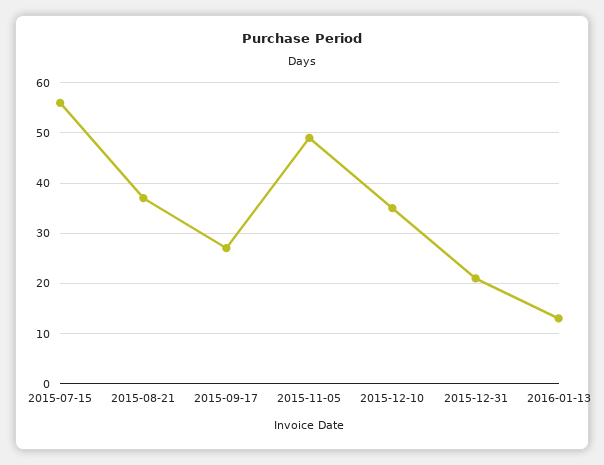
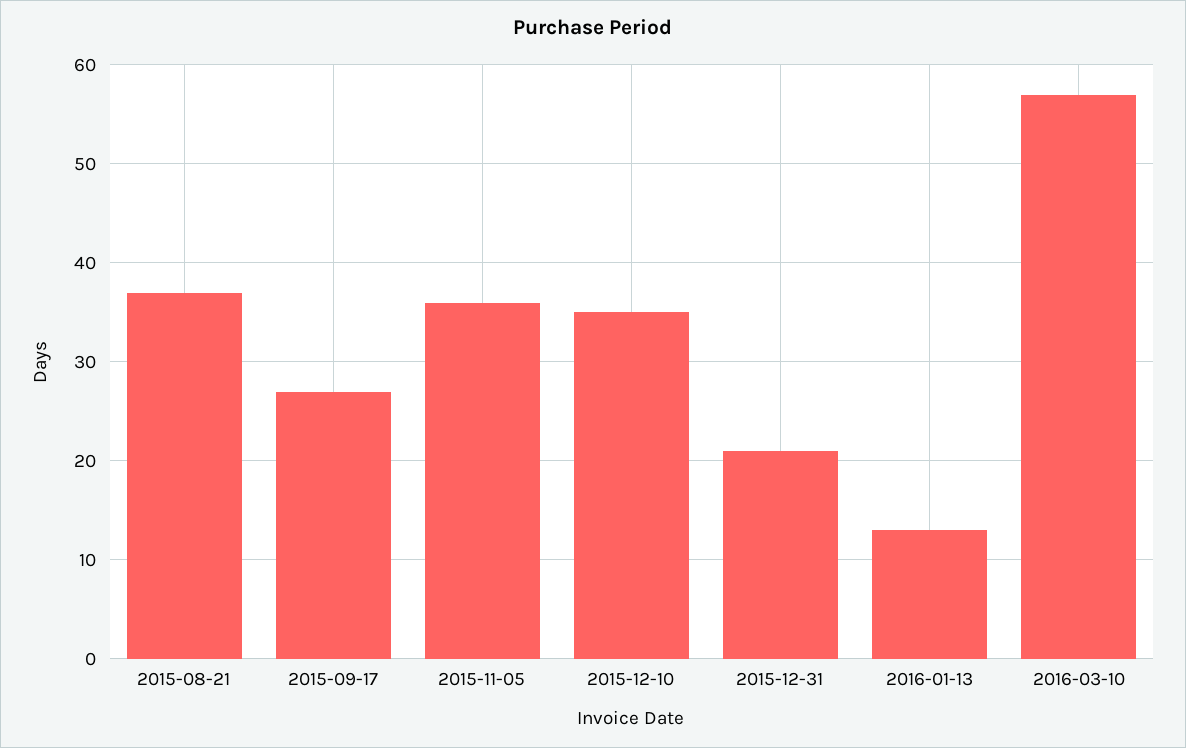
2015-07-15: 55 -> none
2015-11-05: 50 -> 36
2016-03-10: none -> 57

